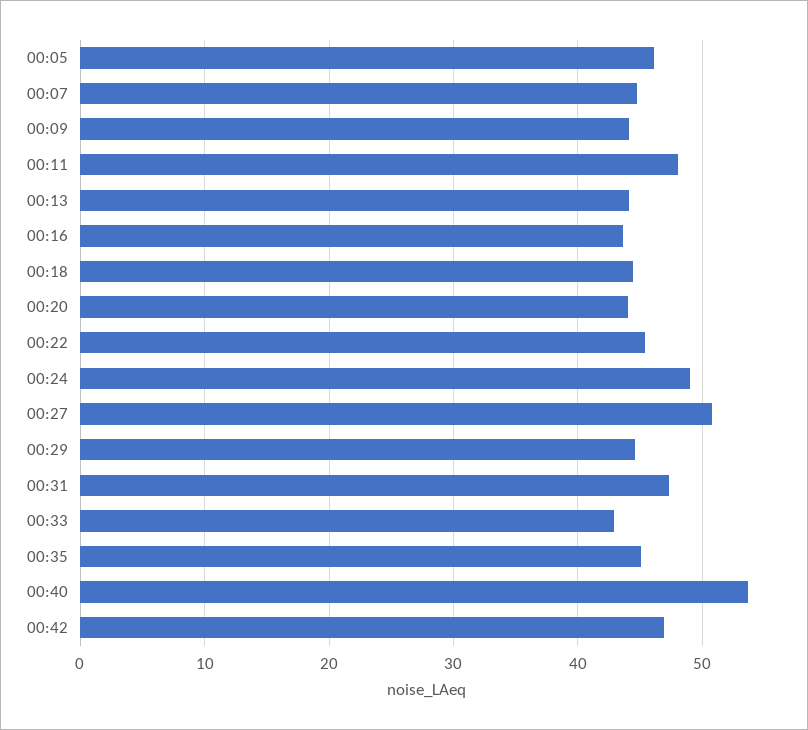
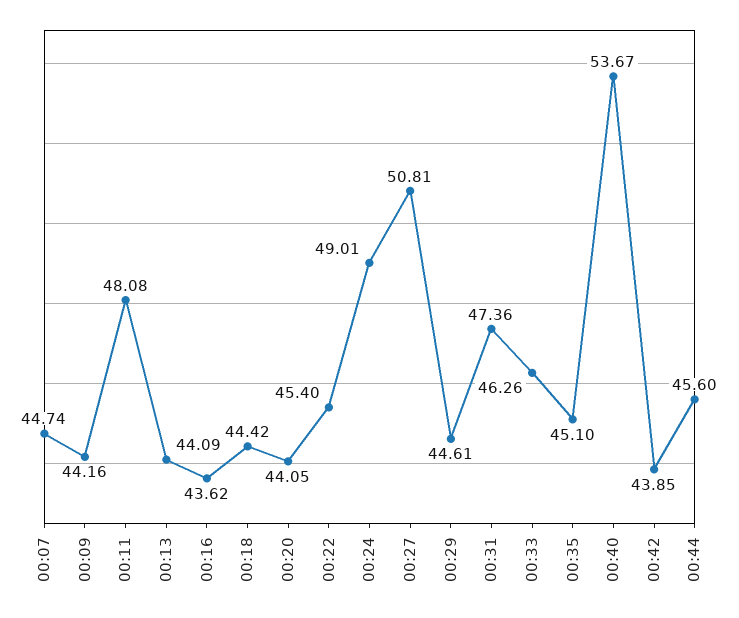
00:05: 46 -> none
00:33: 43 -> 46.26
00:42: 47 -> 43.85
00:44: none -> 45.6

